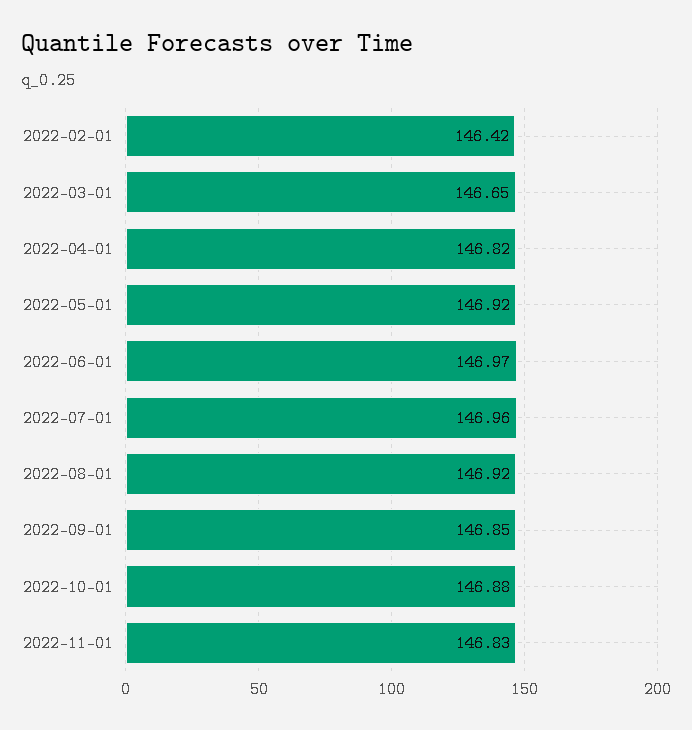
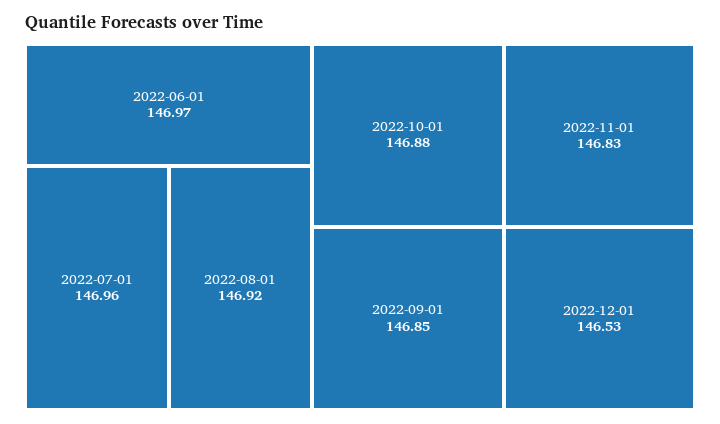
2022-02-01: 146.42 -> none
2022-03-01: 146.65 -> none
2022-04-01: 146.82 -> none
2022-05-01: 146.92 -> none
2022-12-01: none -> 146.53

